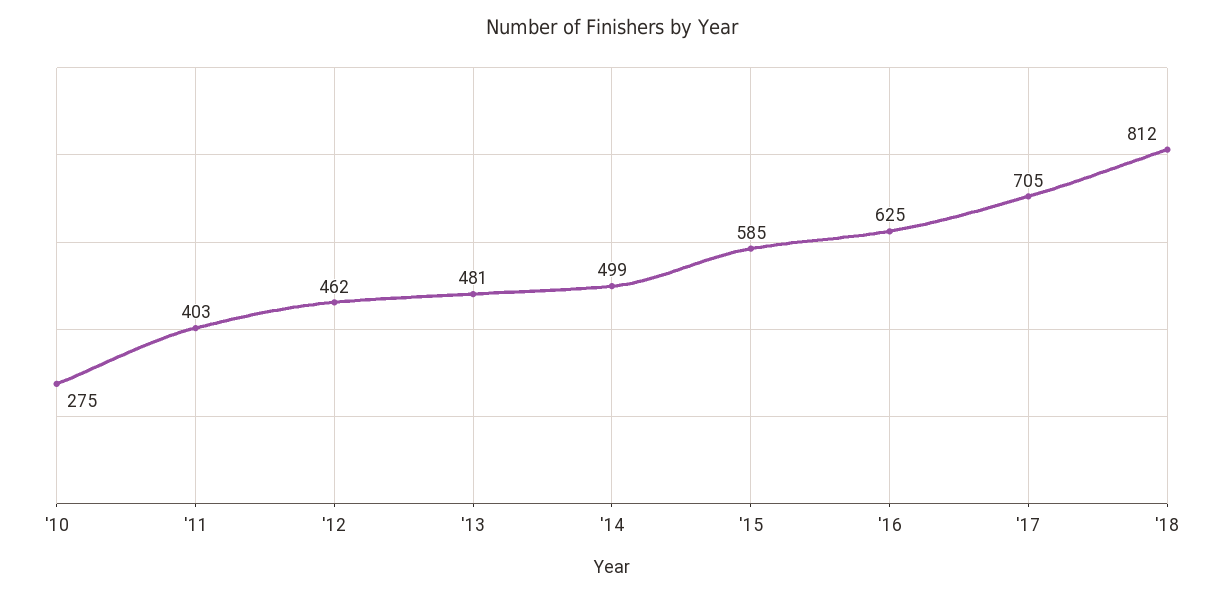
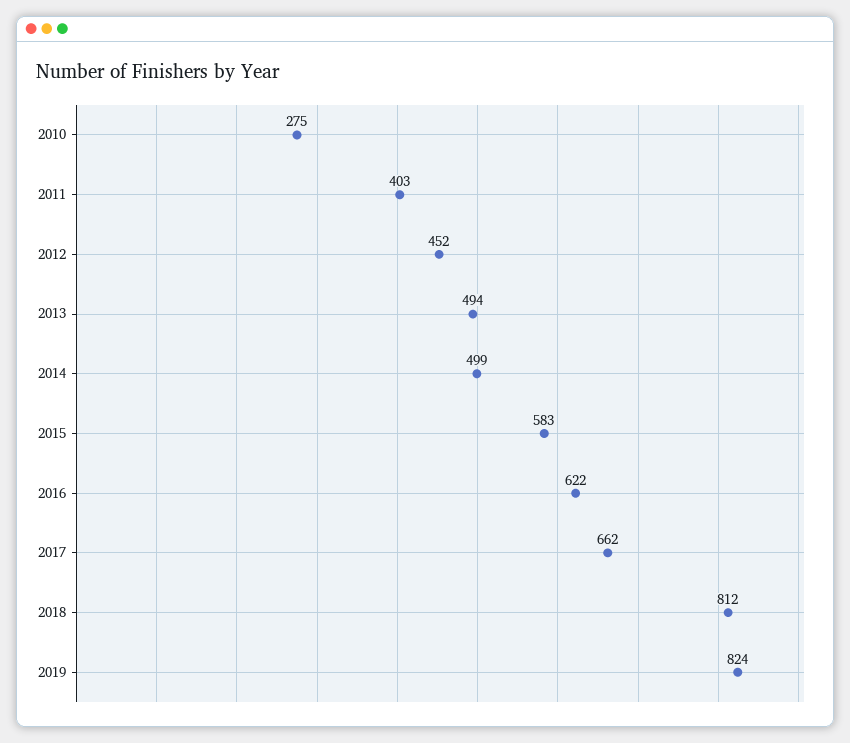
'12: 462 -> 452
'13: 481 -> 494
'15: 585 -> 583
'16: 625 -> 622
'17: 705 -> 662
2019: none -> 824

